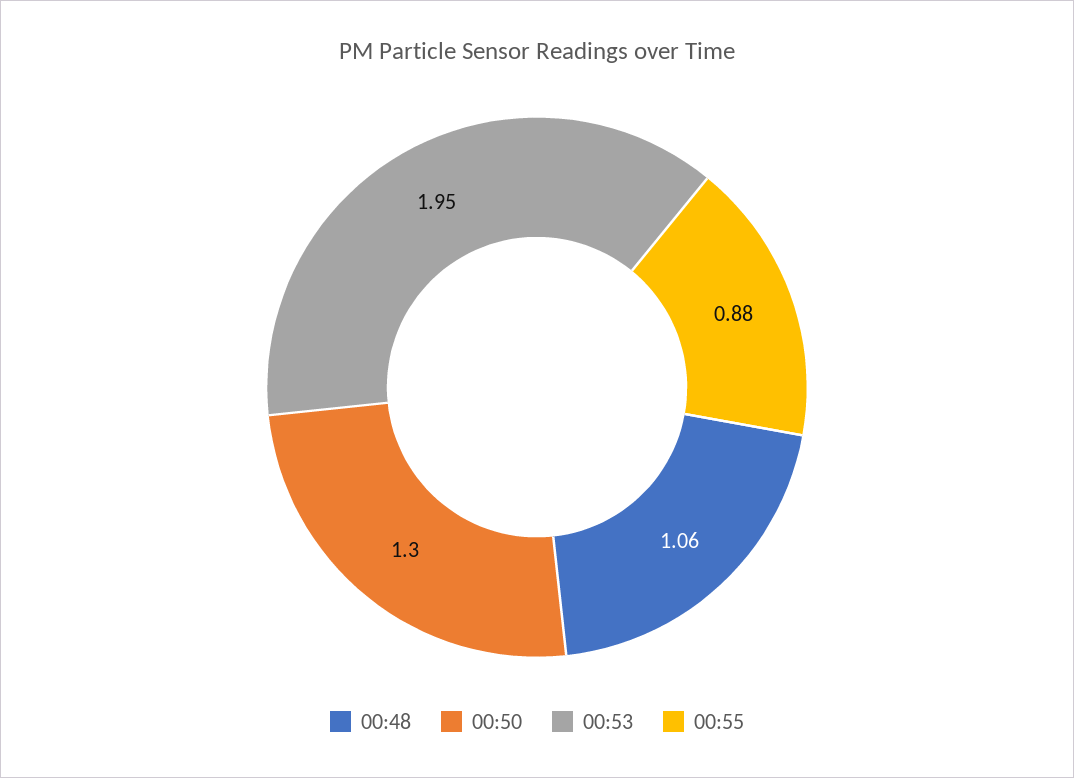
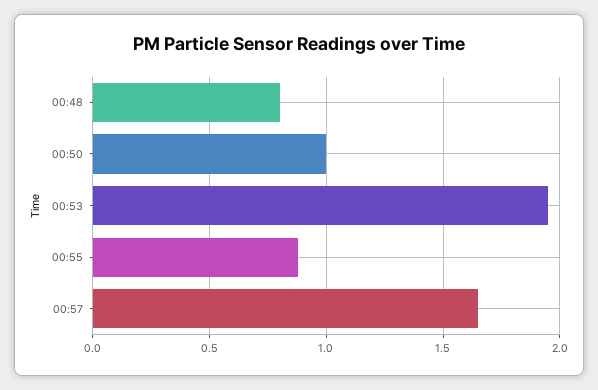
00:48: 1.06 -> 0.8
00:50: 1.3 -> 1
00:57: none -> 1.65

